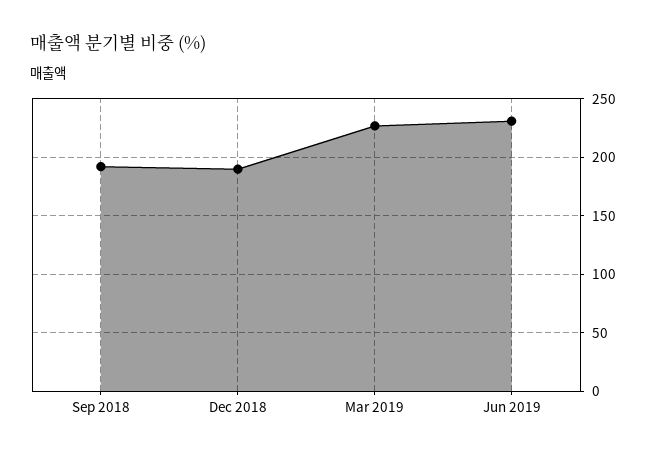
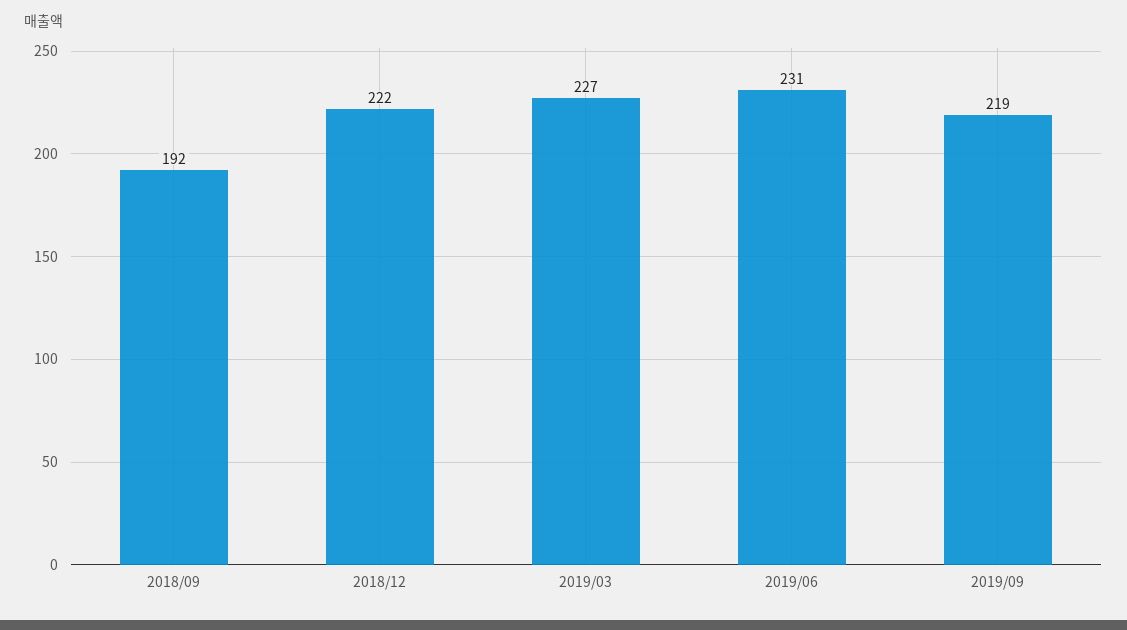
Dec 2018: 190 -> 222
2019/09: none -> 219

